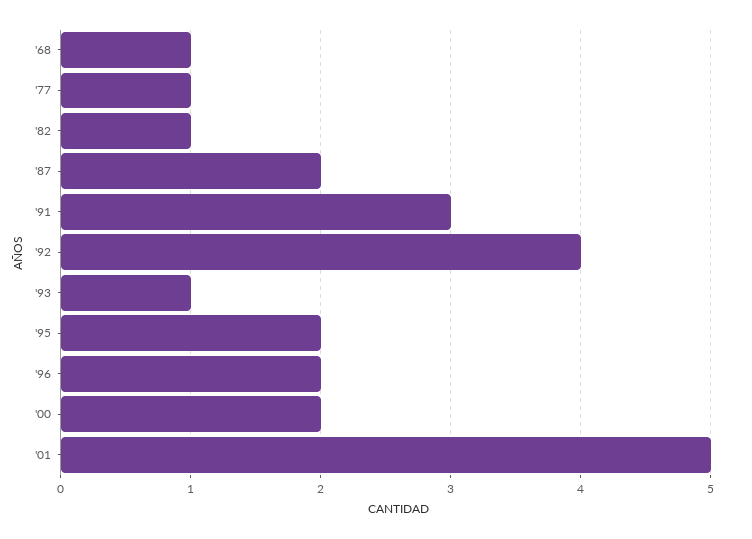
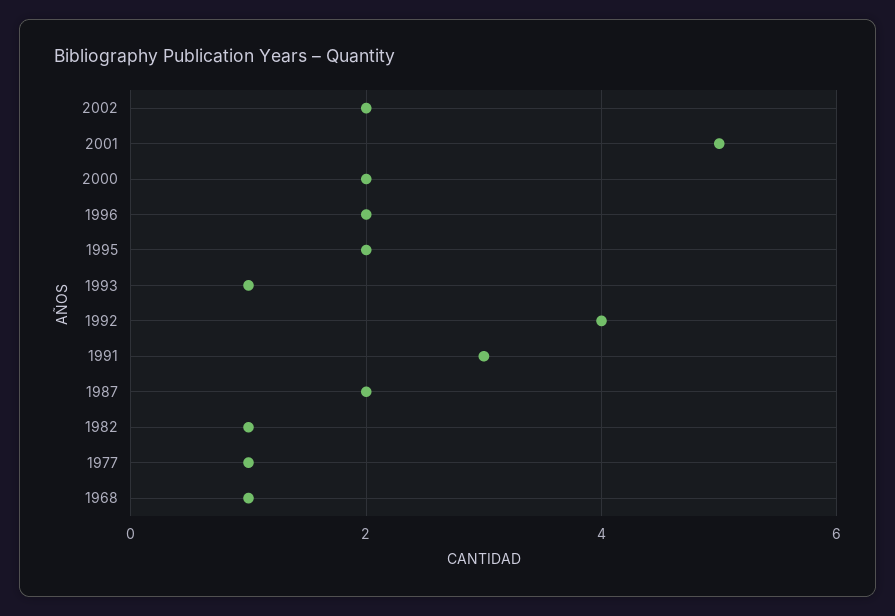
2002: none -> 2

